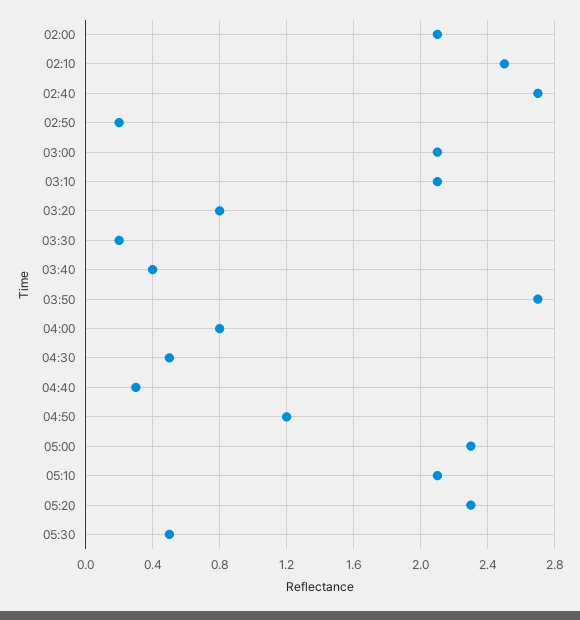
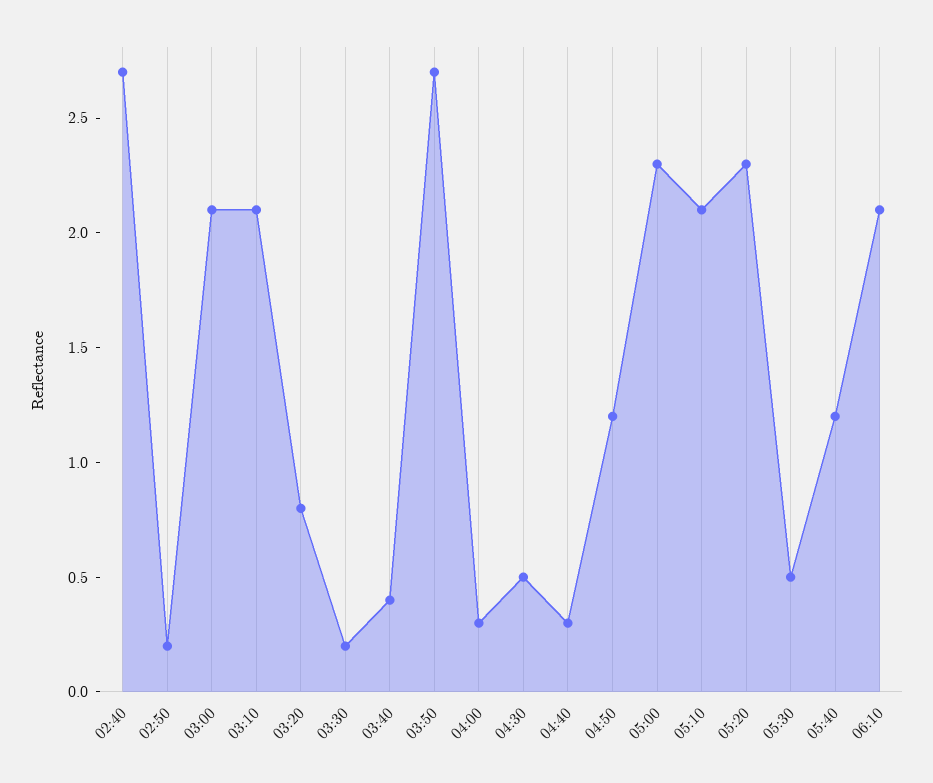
02:00: 2.1 -> none
02:10: 2.5 -> none
04:00: 0.8 -> 0.3
05:40: none -> 1.2
06:10: none -> 2.1

